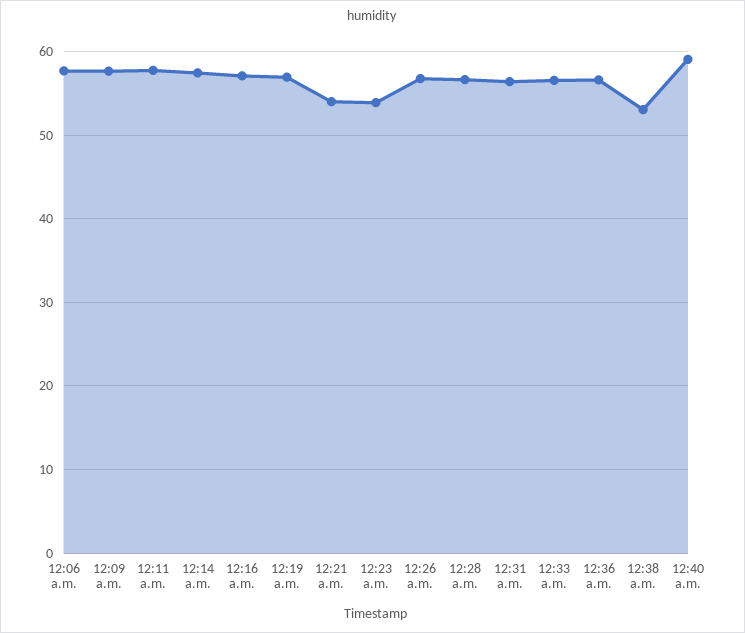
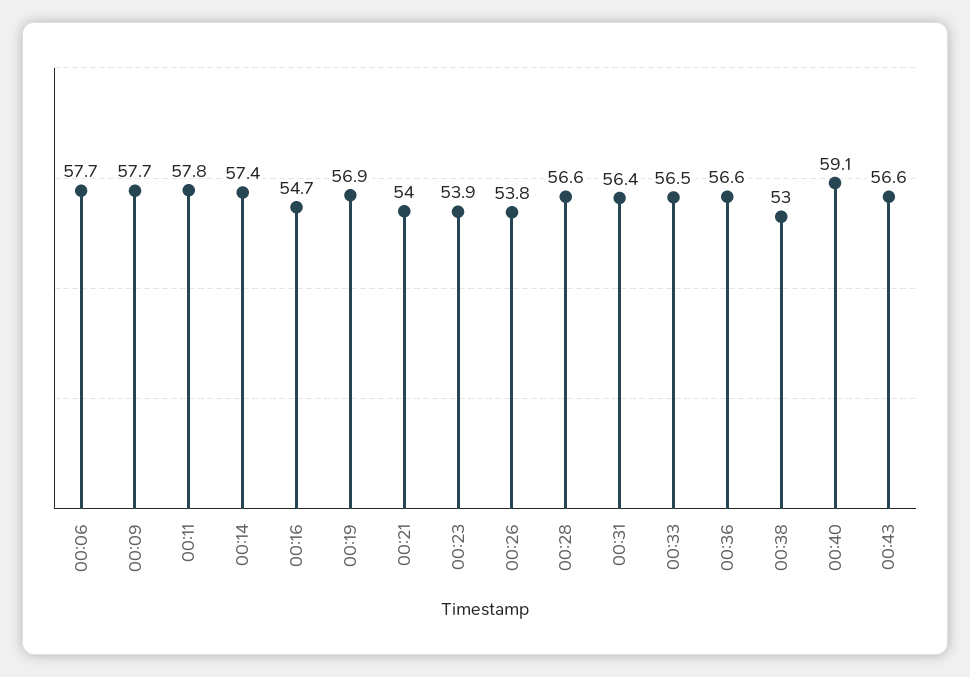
12:16 a.m.: 57 -> 54.7
12:26 a.m.: 57 -> 53.8
00:43: none -> 56.6

